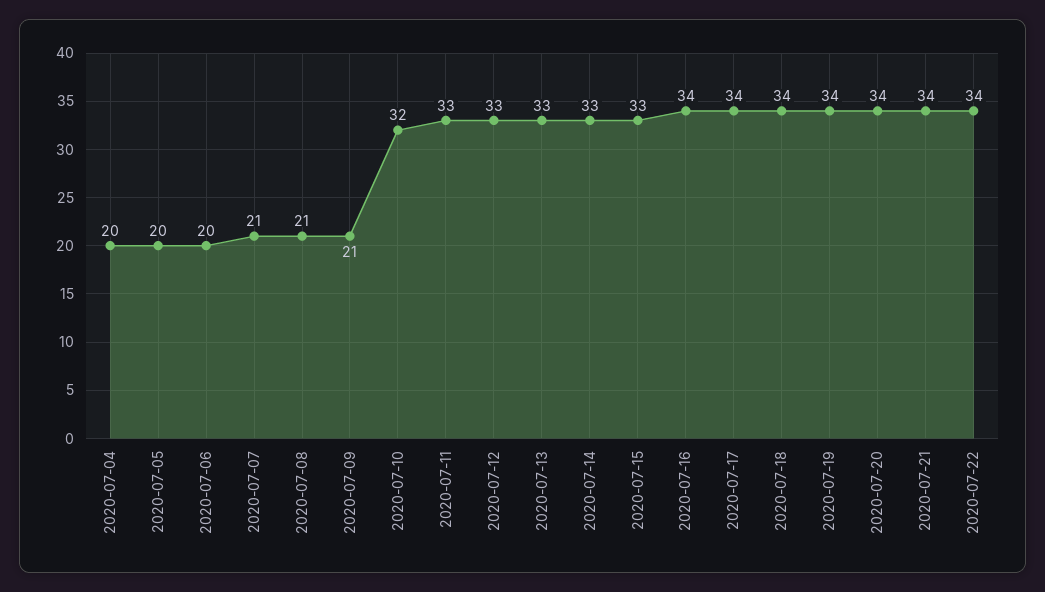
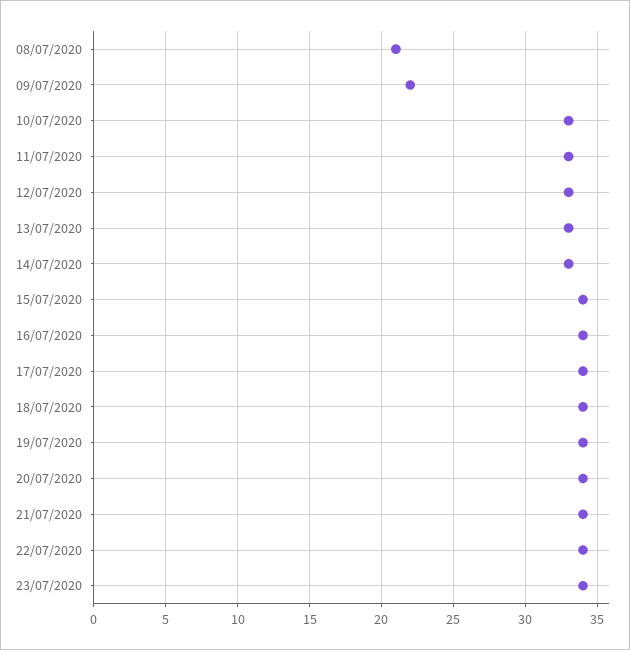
2020-07-04: 20 -> none
2020-07-05: 20 -> none
2020-07-06: 20 -> none
2020-07-07: 21 -> none
2020-07-09: 21 -> 22
2020-07-10: 32 -> 33
2020-07-15: 33 -> 34
23/07/2020: none -> 34

